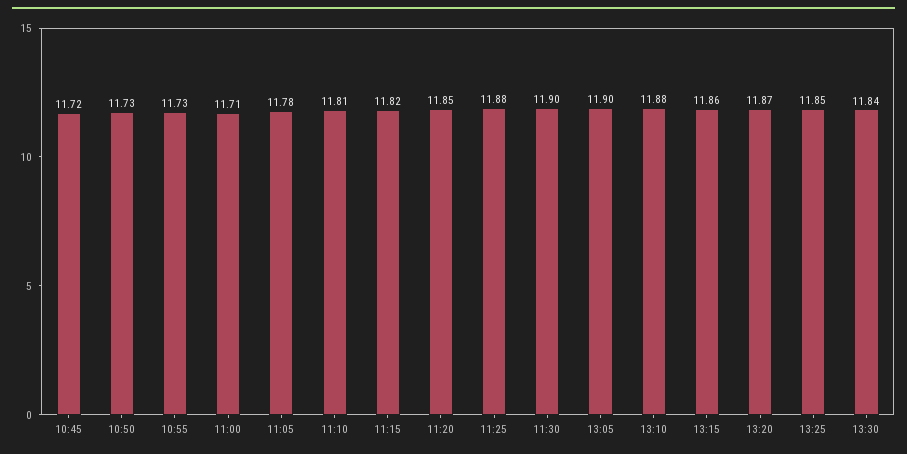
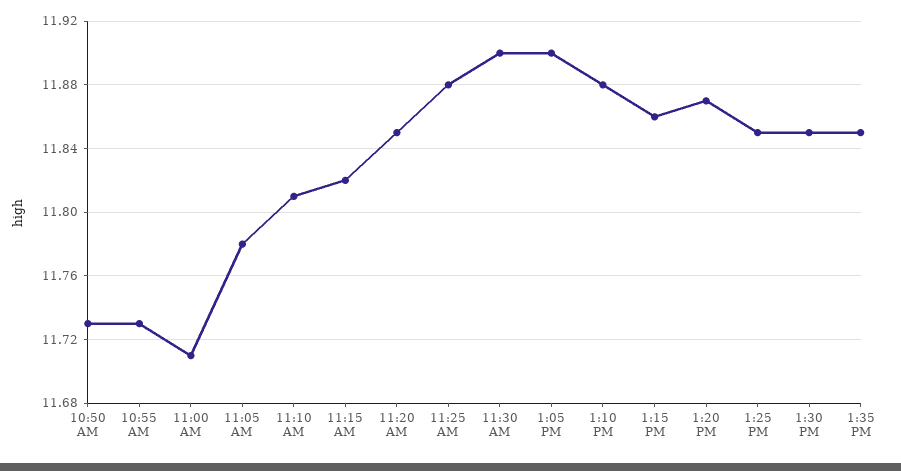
10:45: 11.72 -> none
13:30: 11.84 -> 11.85
1:35 PM: none -> 11.85

